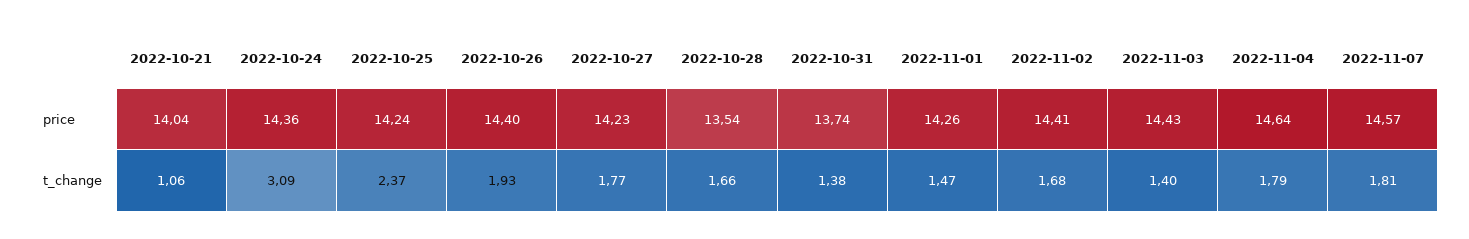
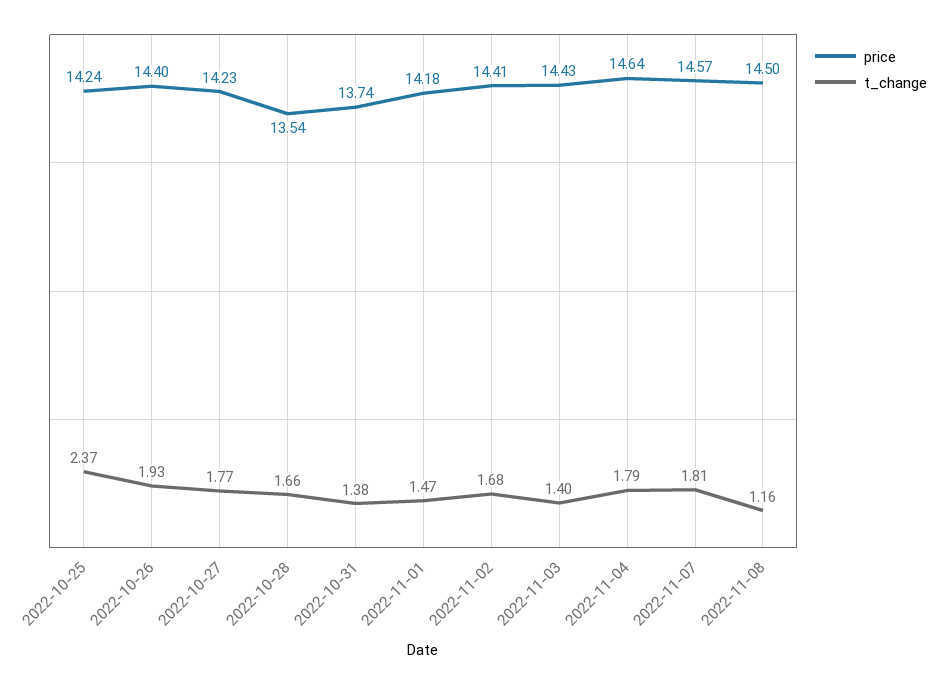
price, 2022-10-21: 14.04 -> none
price, 2022-10-24: 14.36 -> none
price, 2022-11-01: 14.26 -> 14.18
t_change, 2022-10-21: 1.06 -> none
t_change, 2022-10-24: 3.09 -> none
price, 2022-11-08: none -> 14.5
t_change, 2022-11-08: none -> 1.16

